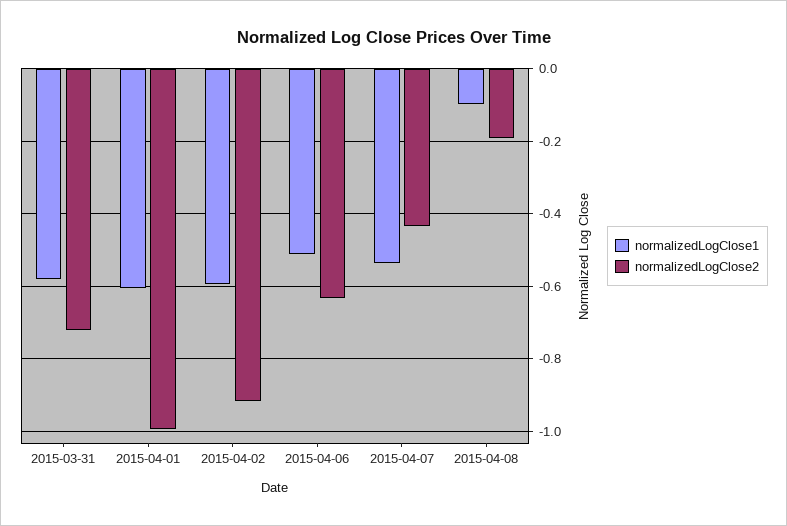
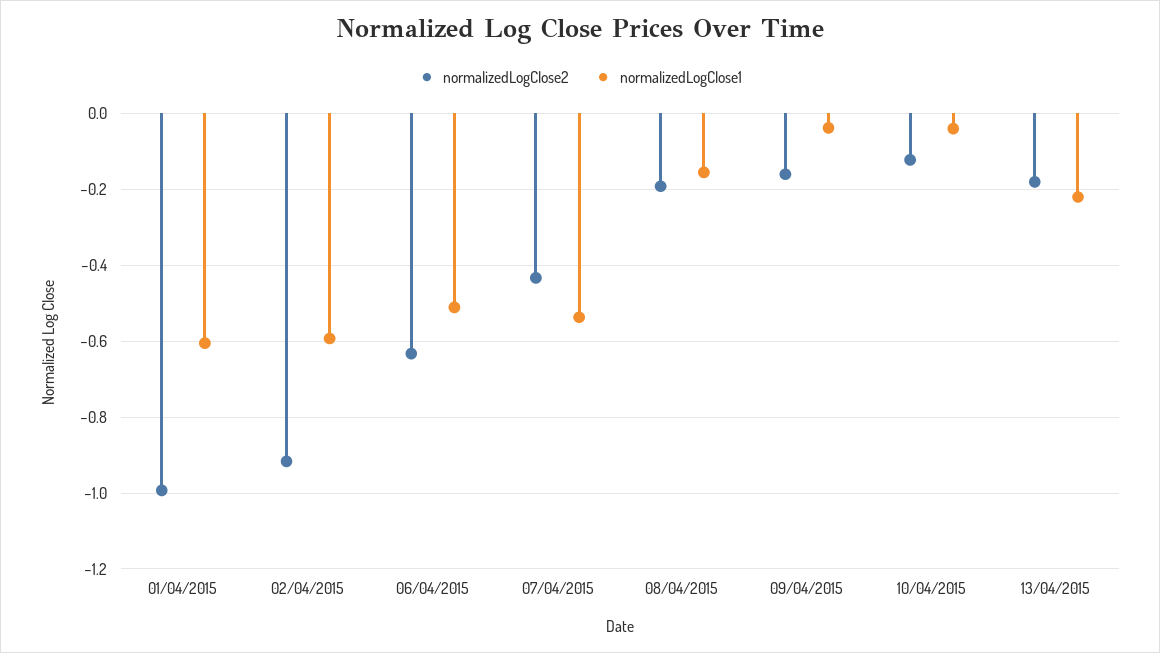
normalizedLogClose1, 2015-03-31: -0.58 -> none
normalizedLogClose2, 2015-03-31: -0.72 -> none
normalizedLogClose1, 2015-04-08: -0.1 -> -0.16
normalizedLogClose2, 09/04/2015: none -> -0.16
normalizedLogClose1, 09/04/2015: none -> -0.04
normalizedLogClose2, 10/04/2015: none -> -0.12
normalizedLogClose1, 10/04/2015: none -> -0.04
normalizedLogClose2, 13/04/2015: none -> -0.18
normalizedLogClose1, 13/04/2015: none -> -0.22

